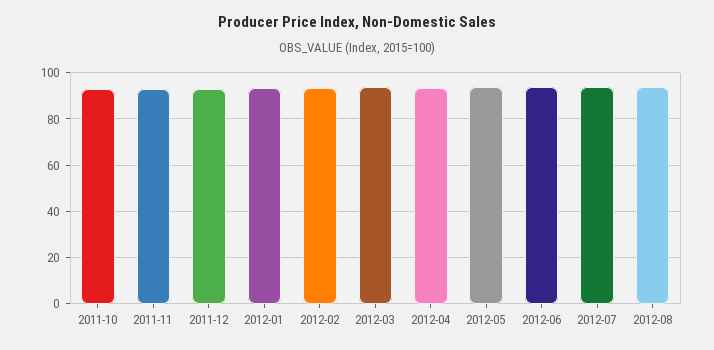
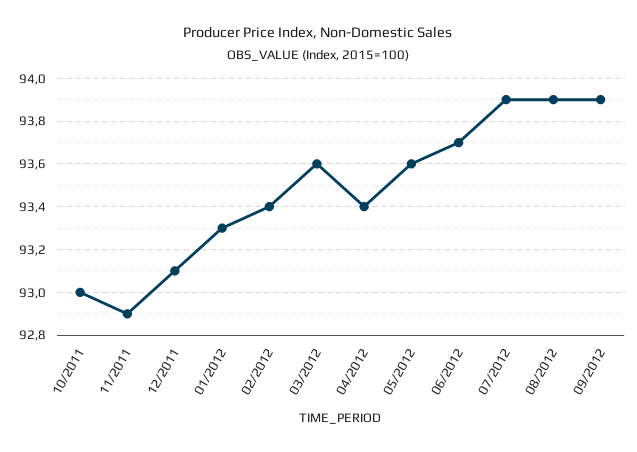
09/2012: none -> 93.9

